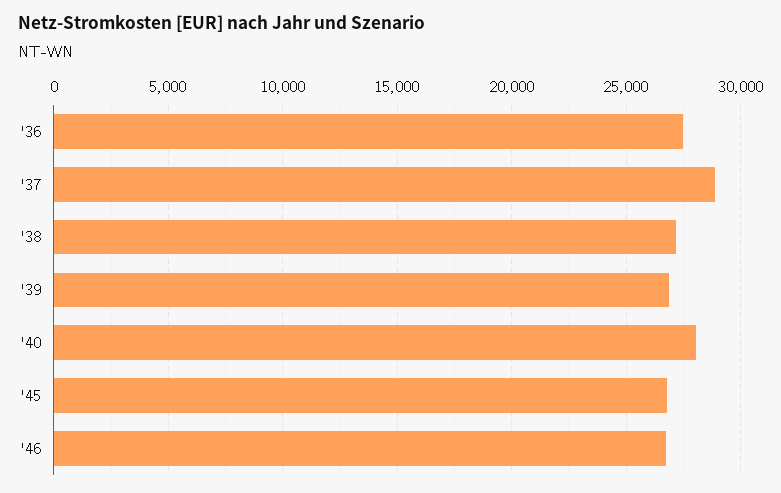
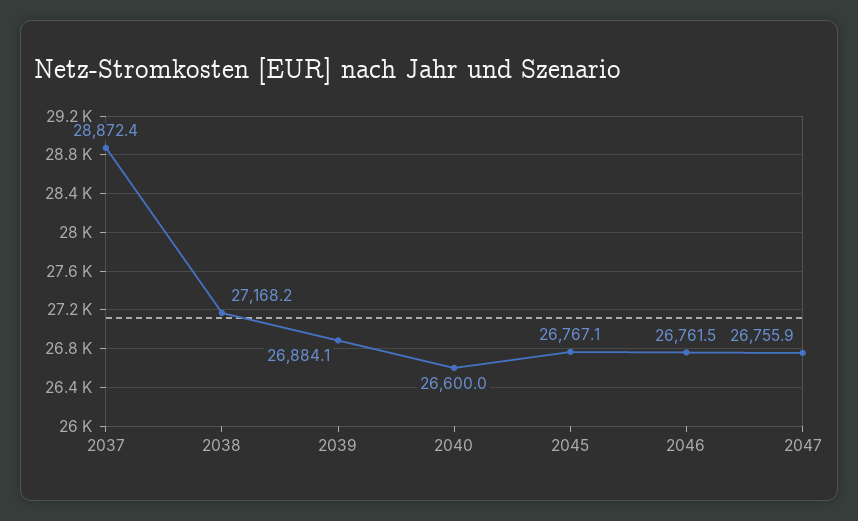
'36: 27500 -> none
'40: 28000 -> 26600
2047: none -> 26755.9

